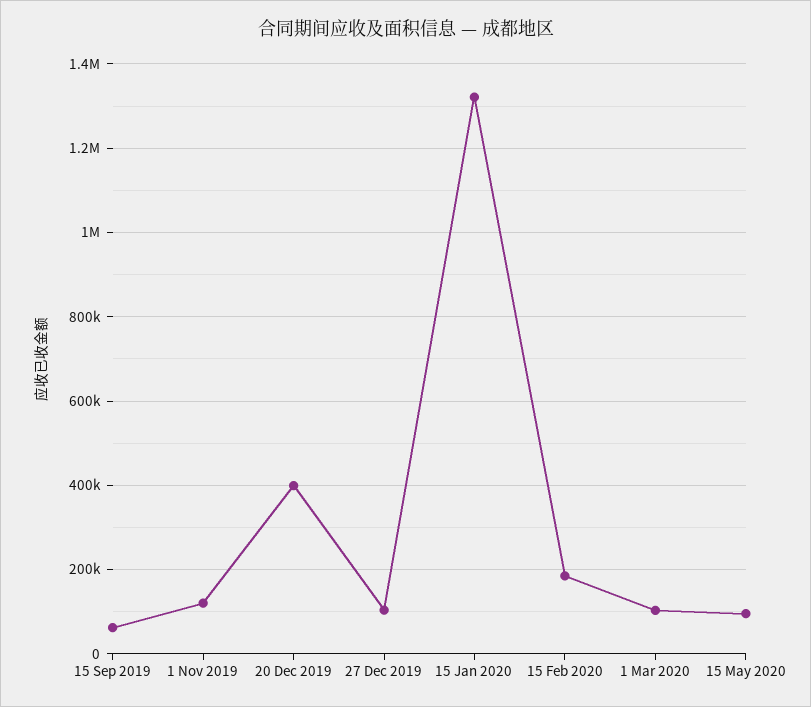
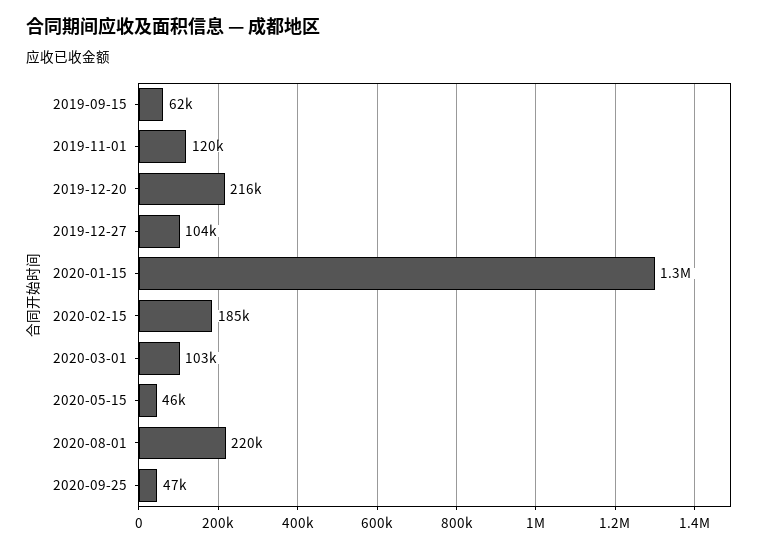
20 Dec 2019: 400000 -> 216000
15 May 2020: 100000 -> 46000
2020-08-01: none -> 220000
2020-09-25: none -> 47000

